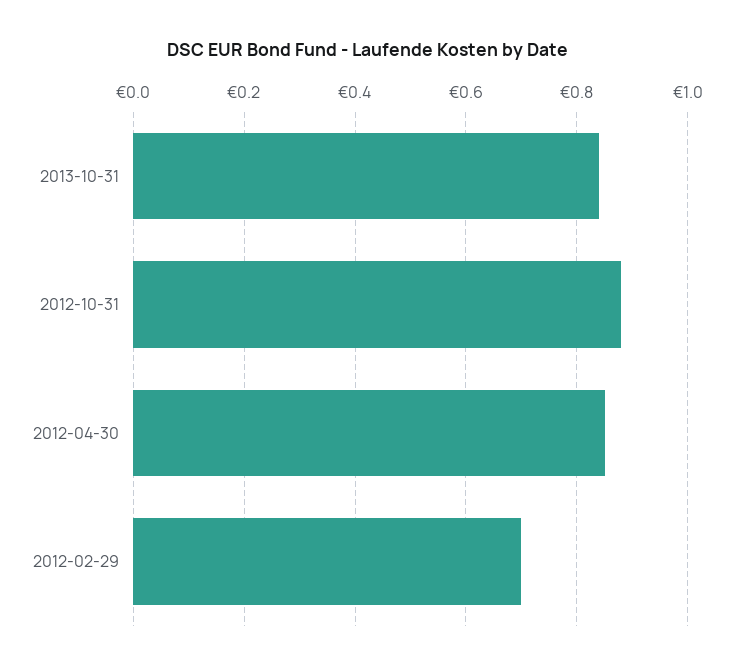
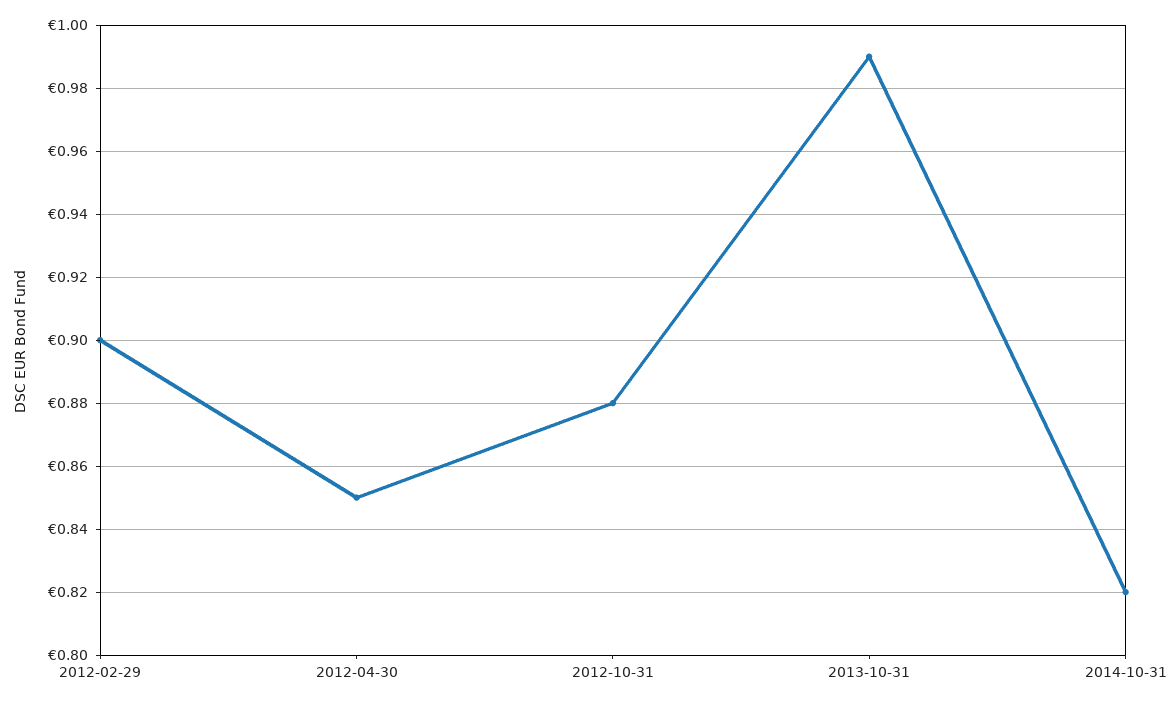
2013-10-31: 0.85 -> 0.99
2012-02-29: 0.7 -> 0.9
2014-10-31: none -> 0.82

